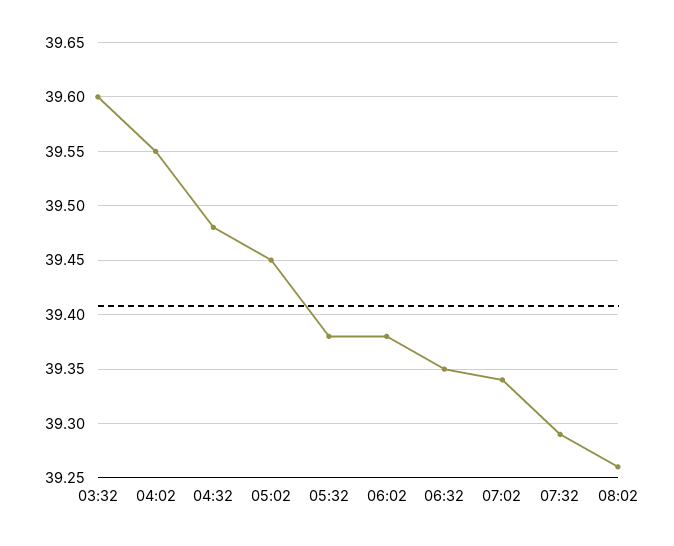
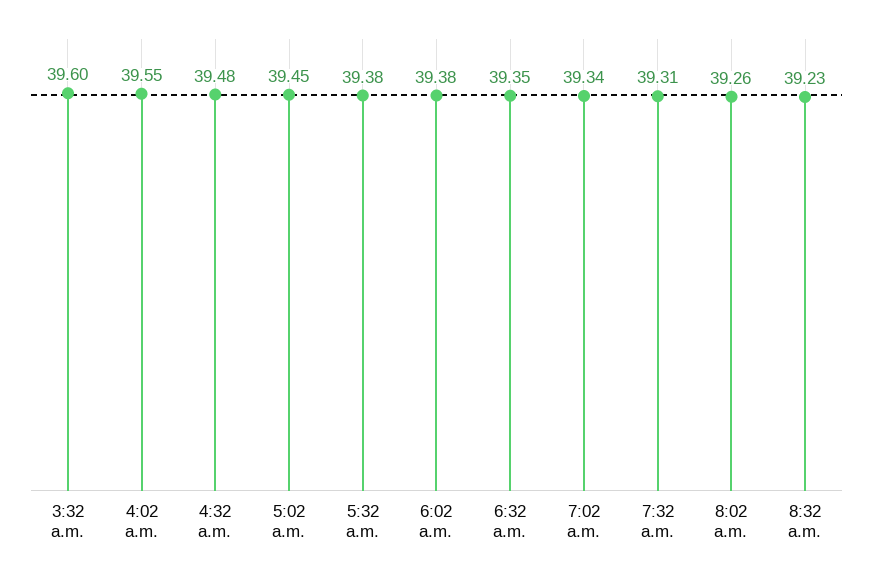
07:32: 39.29 -> 39.31
8:32 a.m.: none -> 39.23

